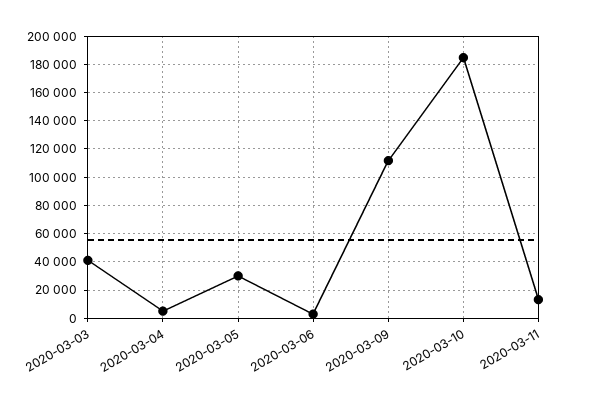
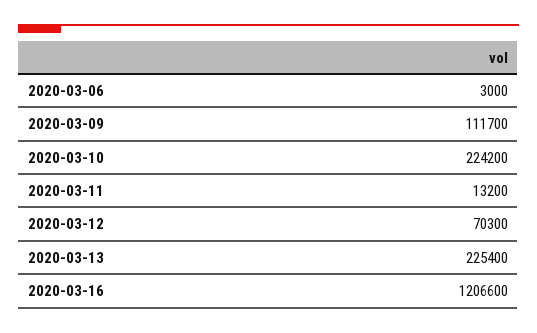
2020-03-03: 40000 -> none
2020-03-04: 5000 -> none
2020-03-05: 30000 -> none
2020-03-10: 185000 -> 224200
2020-03-12: none -> 70300
2020-03-13: none -> 225400
2020-03-16: none -> 1206600

